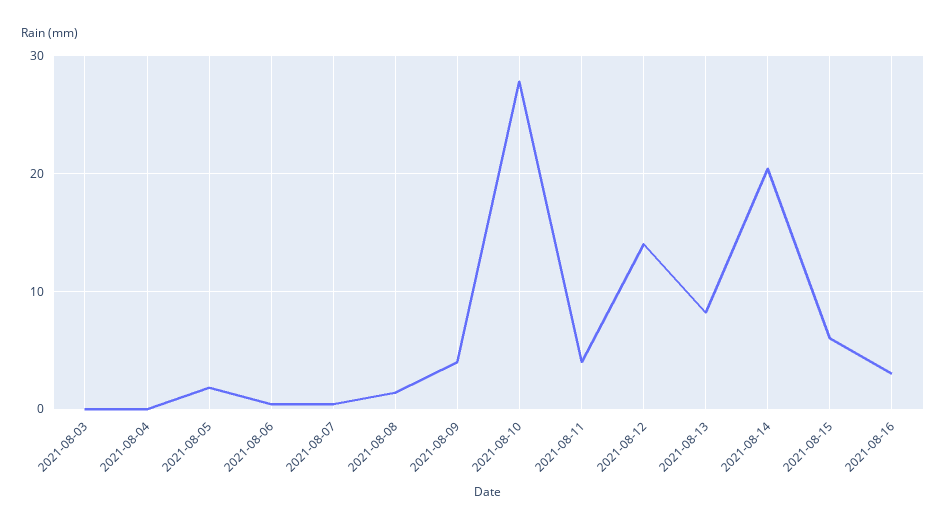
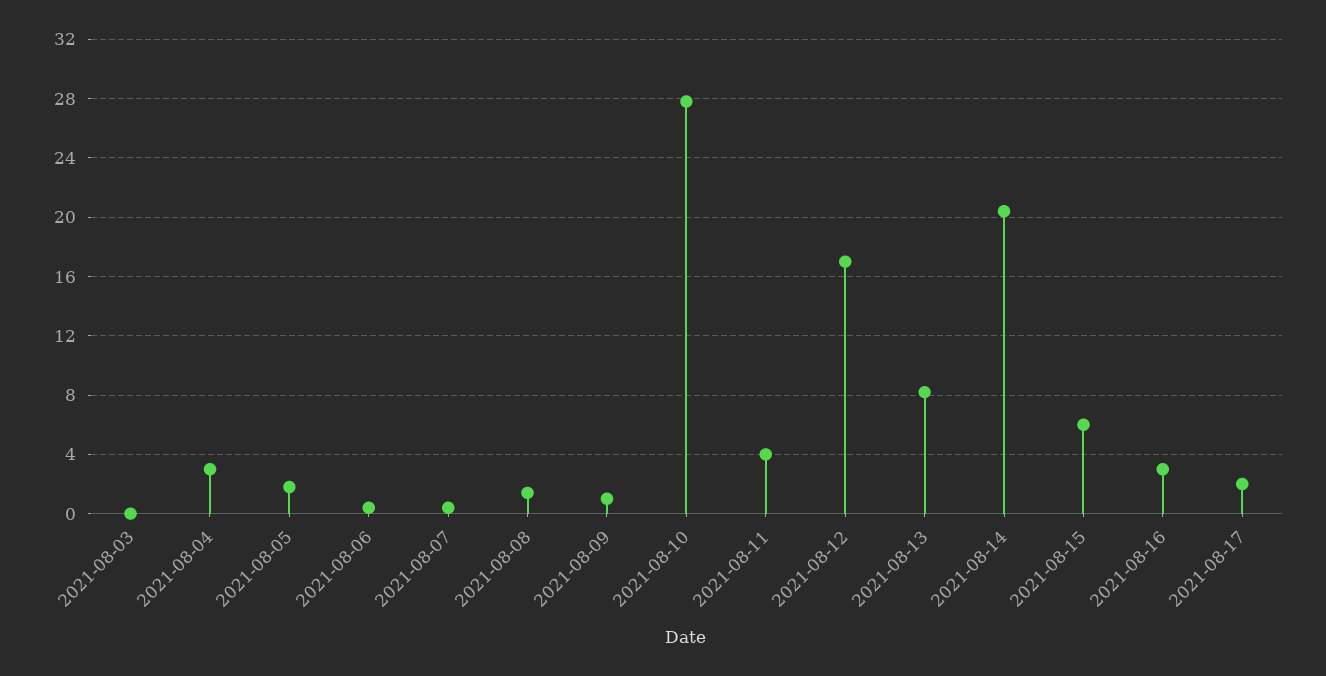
2021-08-04: 0 -> 3
2021-08-09: 4 -> 1
2021-08-12: 14 -> 17
2021-08-17: none -> 2

